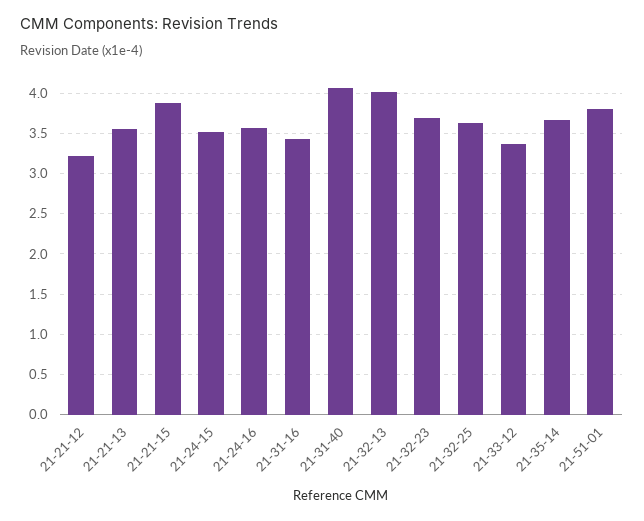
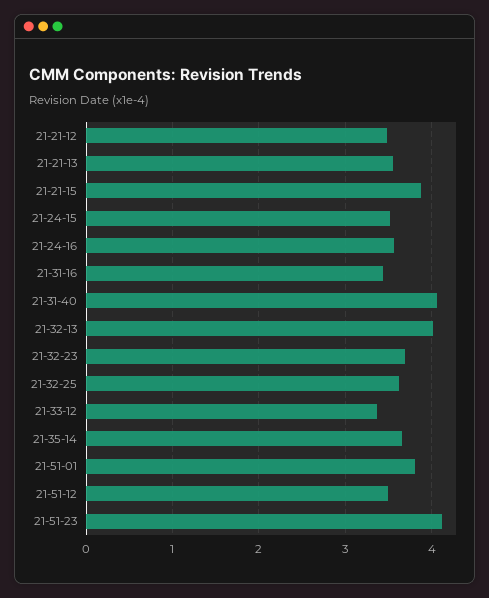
21-21-12: 3.2 -> 3.5
21-51-12: none -> 3.5
21-51-23: none -> 4.1

